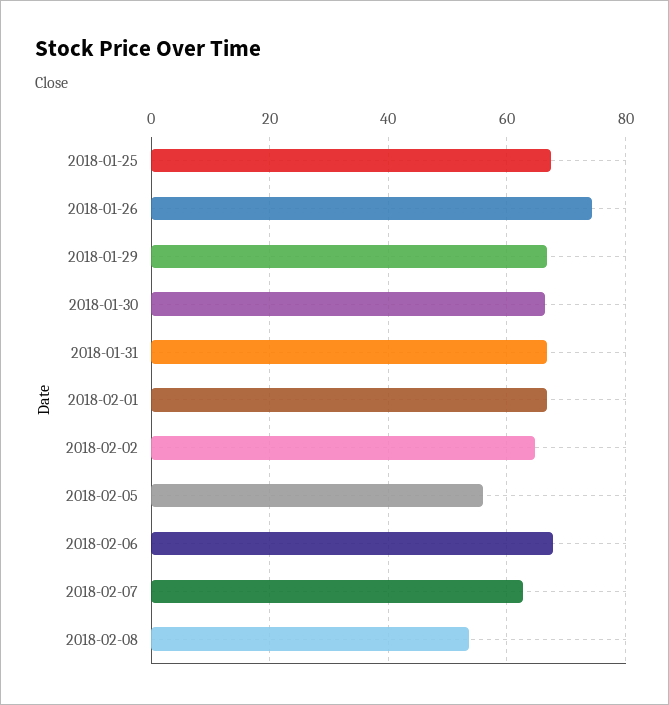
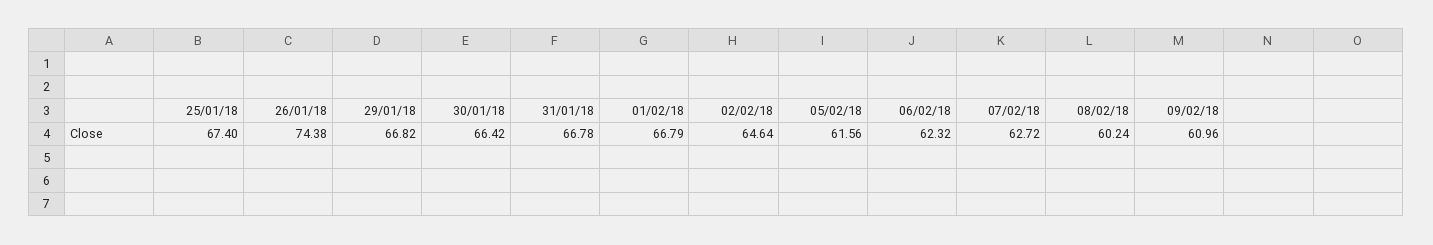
2018-02-05: 56 -> 61.56
2018-02-06: 68 -> 62.32
2018-02-08: 54 -> 60.24
09/02/18: none -> 60.96

